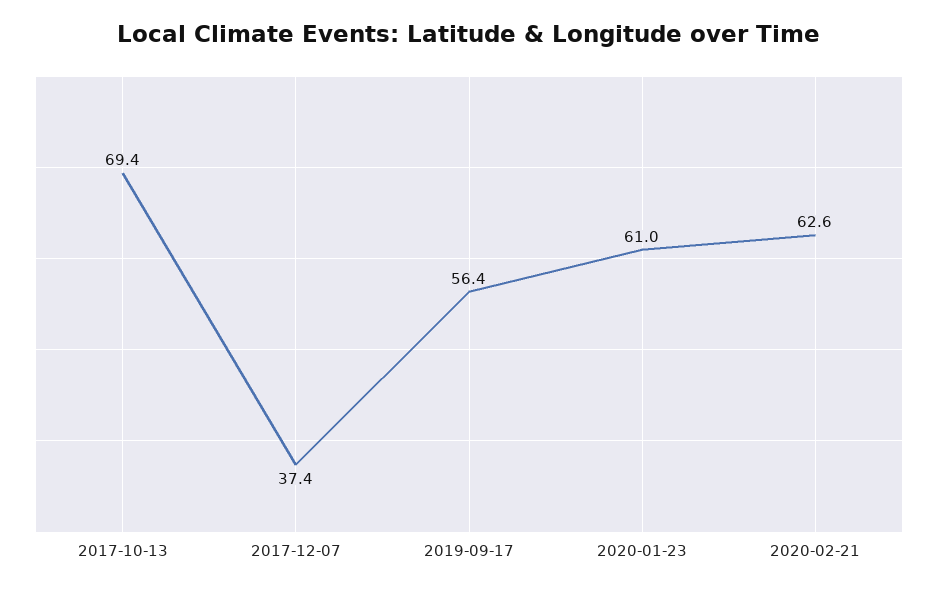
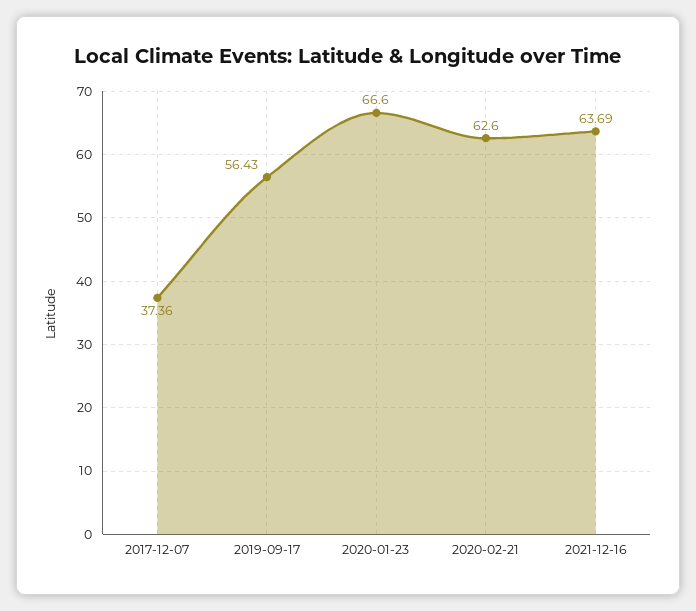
2017-10-13: 69.4 -> none
2020-01-23: 61 -> 66.6
2021-12-16: none -> 63.69

